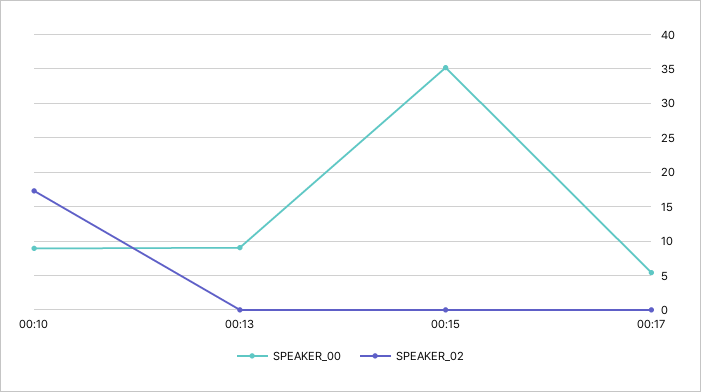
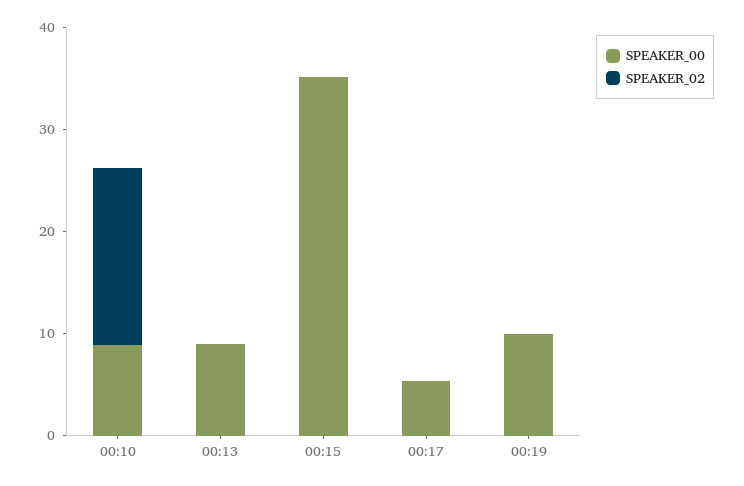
SPEAKER_00, 00:19: none -> 10
SPEAKER_02, 00:19: none -> 0

